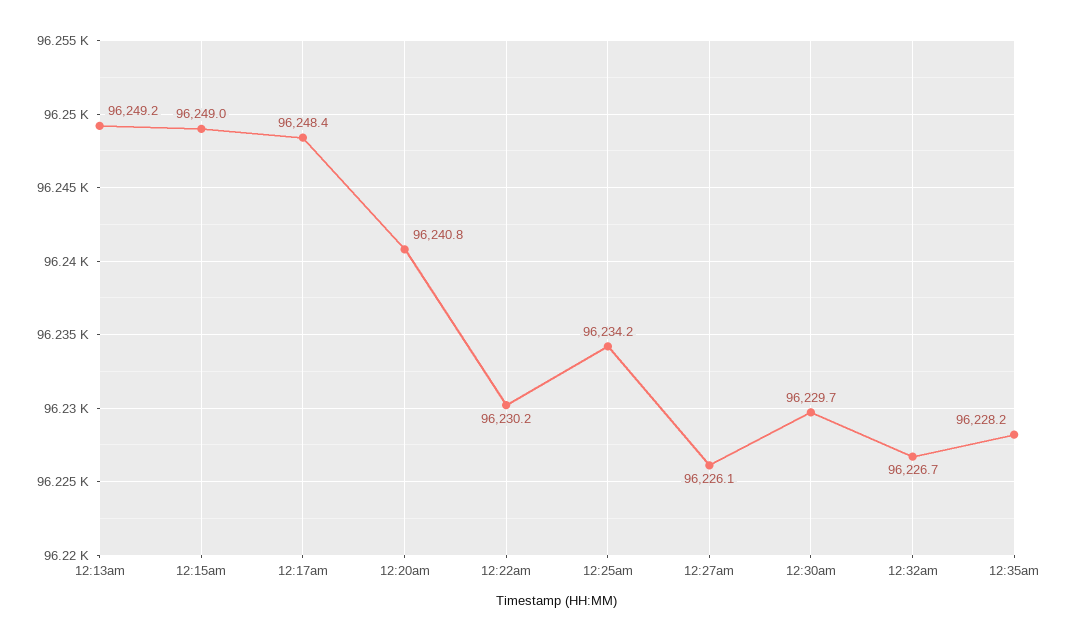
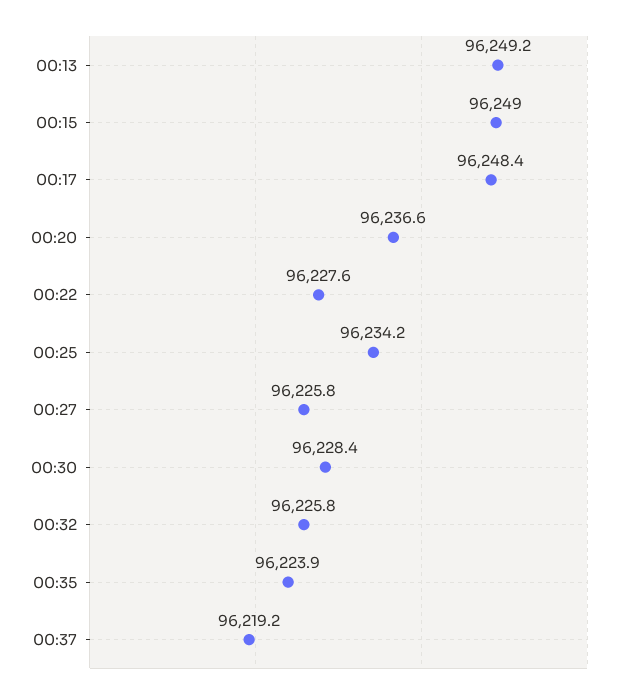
12:20am: 96240.8 -> 96236.6
12:22am: 96230.2 -> 96227.6
12:27am: 96226.1 -> 96225.8
12:30am: 96229.7 -> 96228.4
12:32am: 96226.7 -> 96225.8
12:35am: 96228.2 -> 96223.9
00:37: none -> 96219.2

